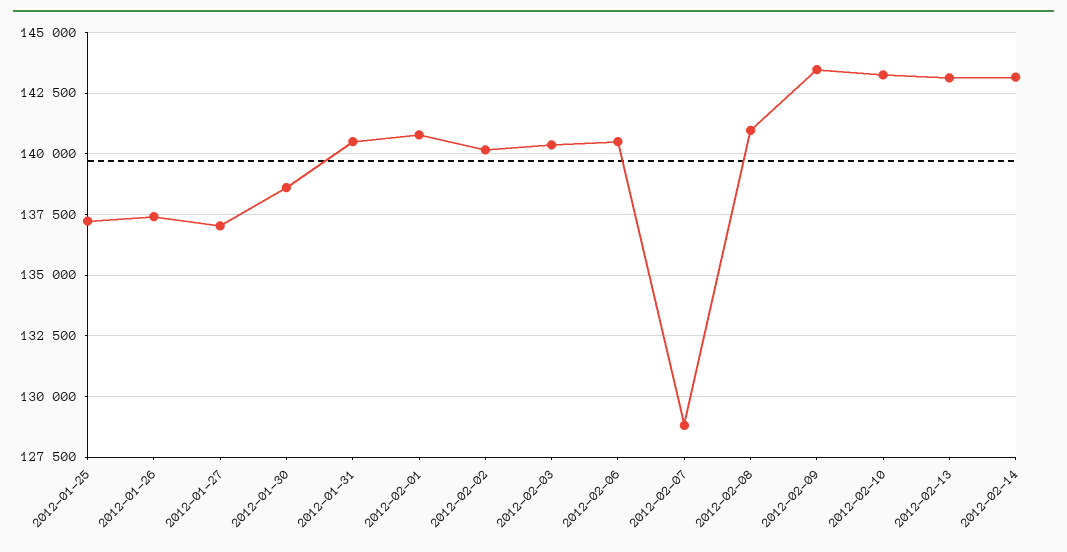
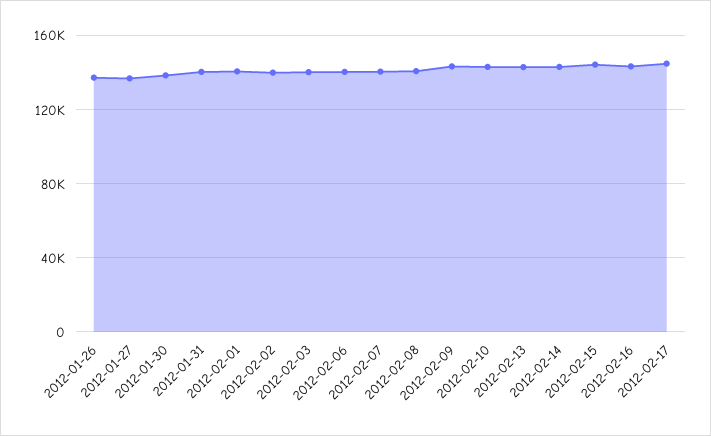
2012-01-25: 137250 -> none
2012-02-07: 128750 -> 140000
2012-02-15: none -> 145000
2012-02-16: none -> 145000
2012-02-17: none -> 145000

